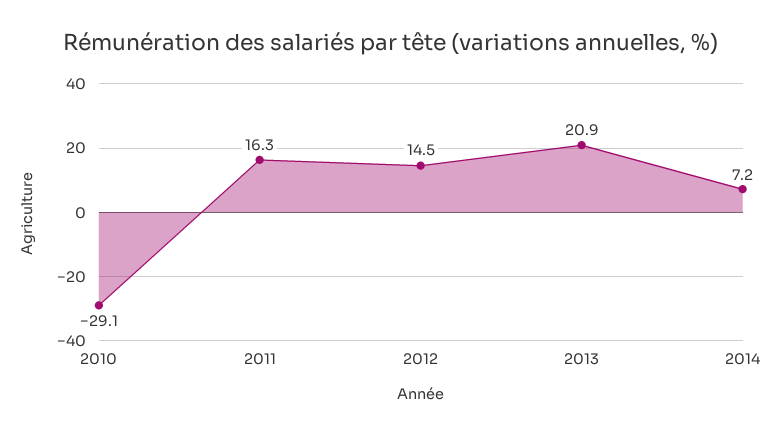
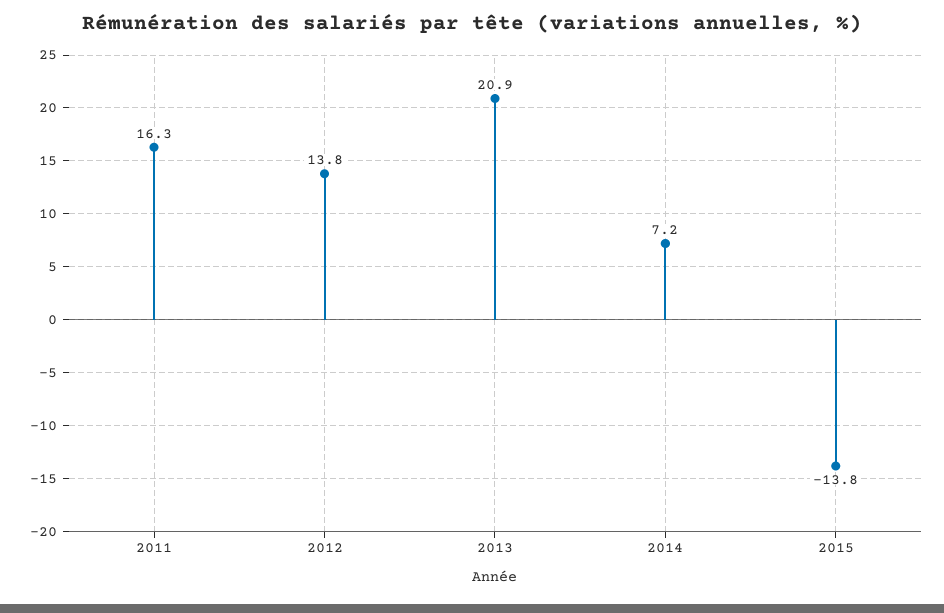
2010: -29.1 -> none
2012: 14.5 -> 13.8
2015: none -> -13.8

